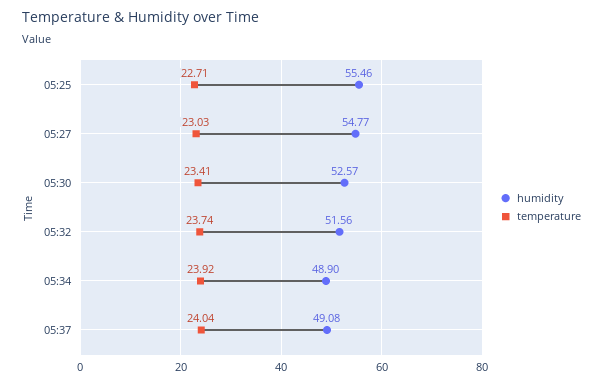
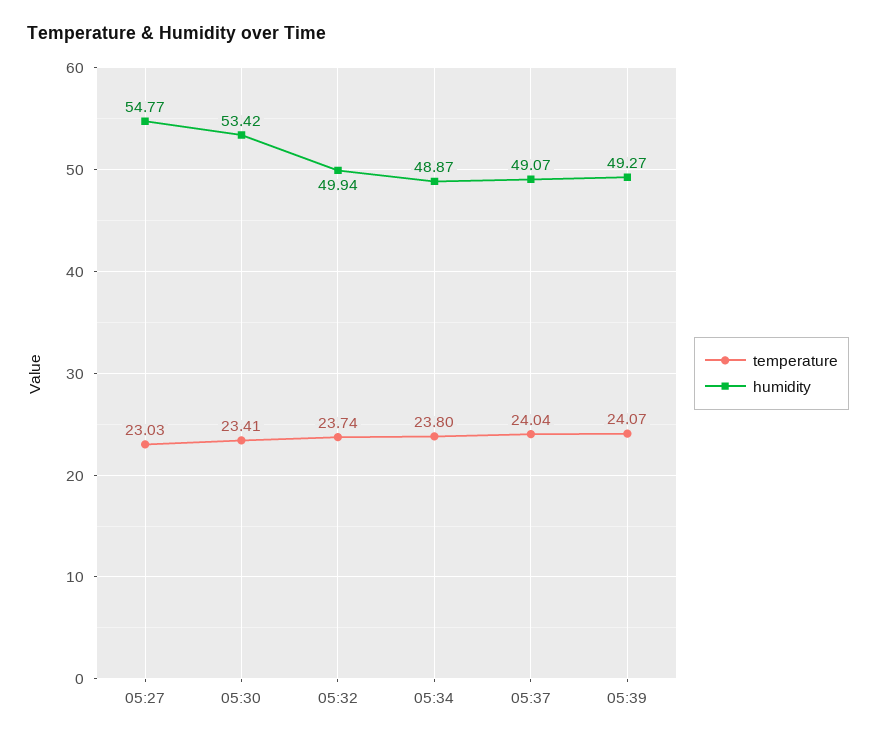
humidity, 05:25: 55.46 -> none
temperature, 05:25: 22.71 -> none
humidity, 05:30: 52.57 -> 53.42
humidity, 05:32: 51.56 -> 49.94
humidity, 05:34: 48.9 -> 48.87
temperature, 05:34: 23.92 -> 23.8
humidity, 05:37: 49.08 -> 49.07
temperature, 05:39: none -> 24.07
humidity, 05:39: none -> 49.27

